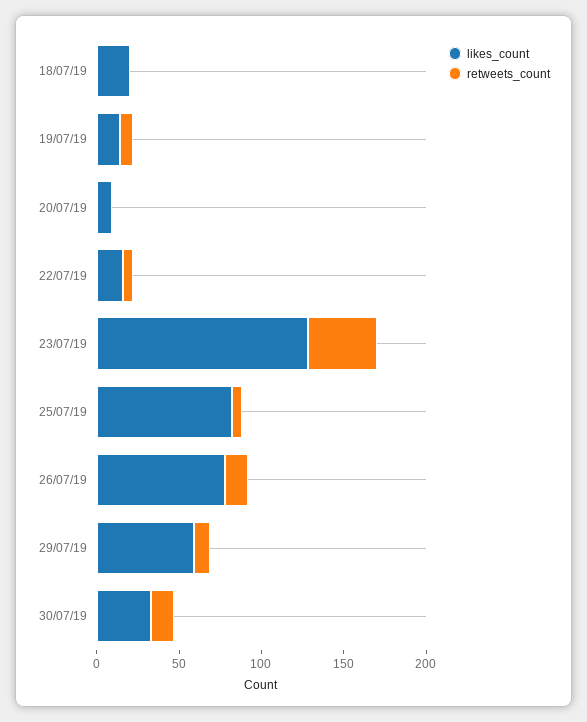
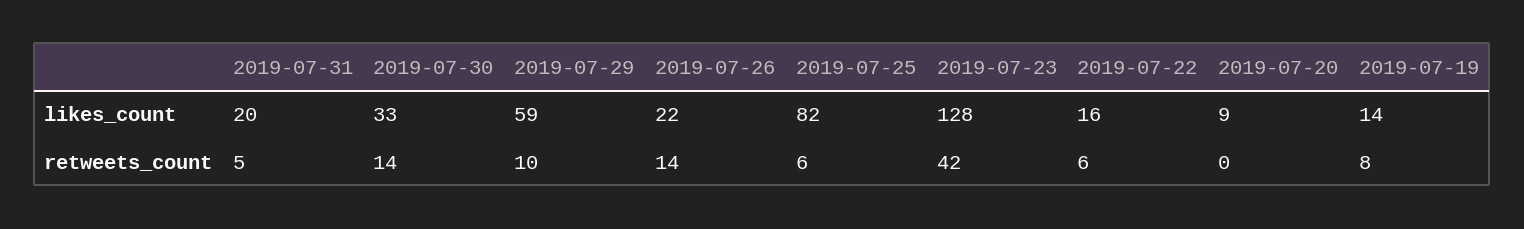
likes_count, 18/07/19: 20 -> none
retweets_count, 18/07/19: 0 -> none
likes_count, 26/07/19: 80 -> 22
likes_count, 2019-07-31: none -> 20
retweets_count, 2019-07-31: none -> 5

